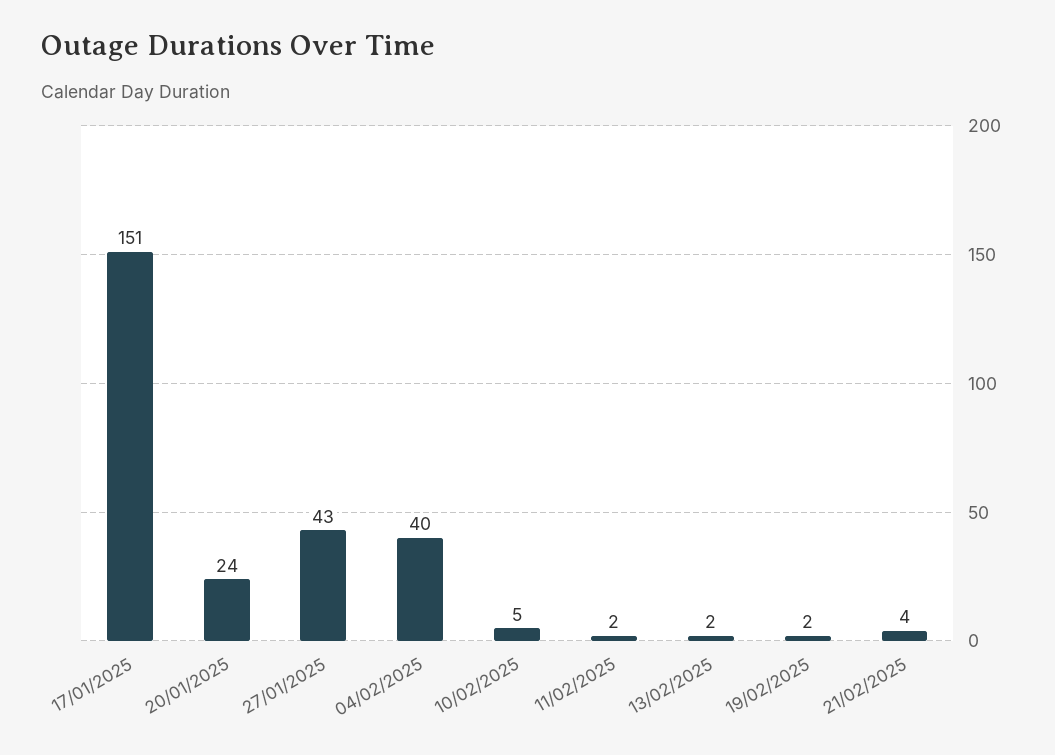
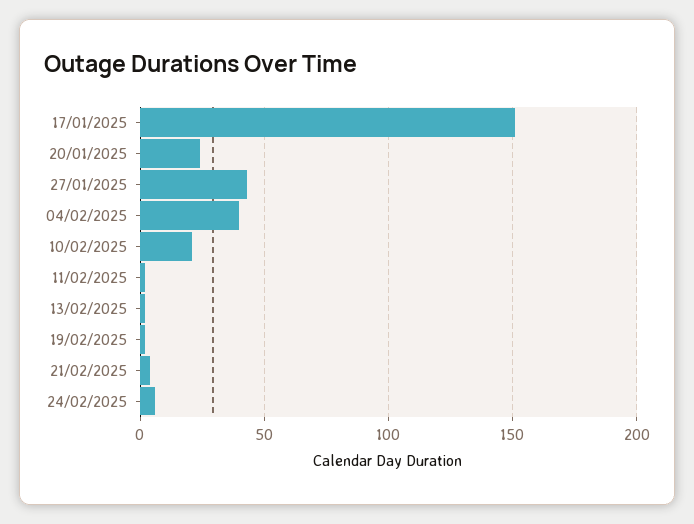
10/02/2025: 5 -> 20
24/02/2025: none -> 5

